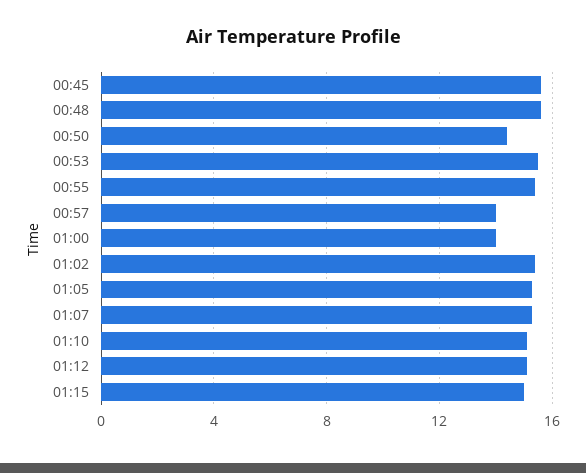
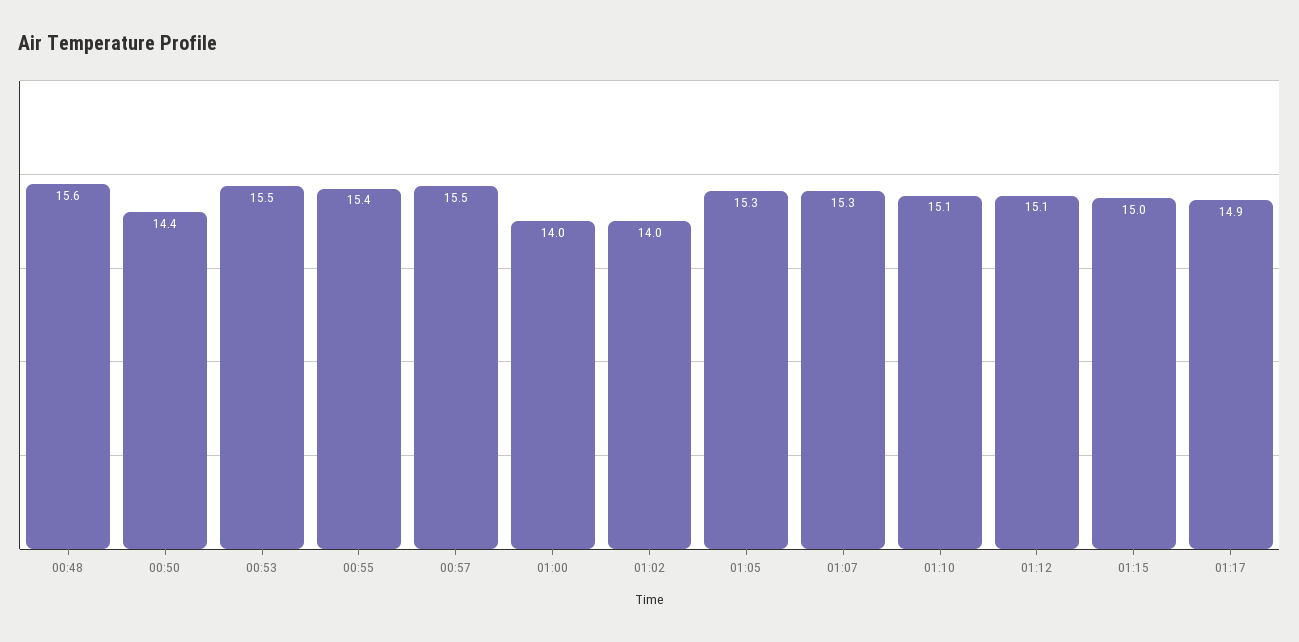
00:45: 15.5 -> none
00:57: 14 -> 15.5
01:02: 15.5 -> 14
01:17: none -> 14.9

